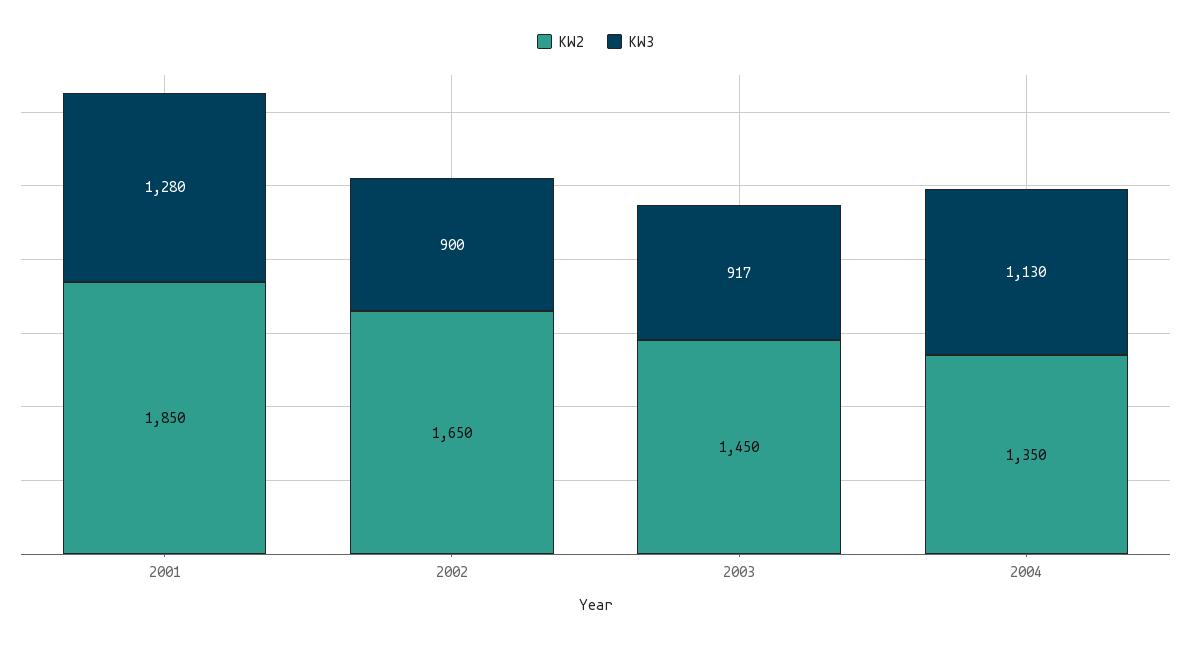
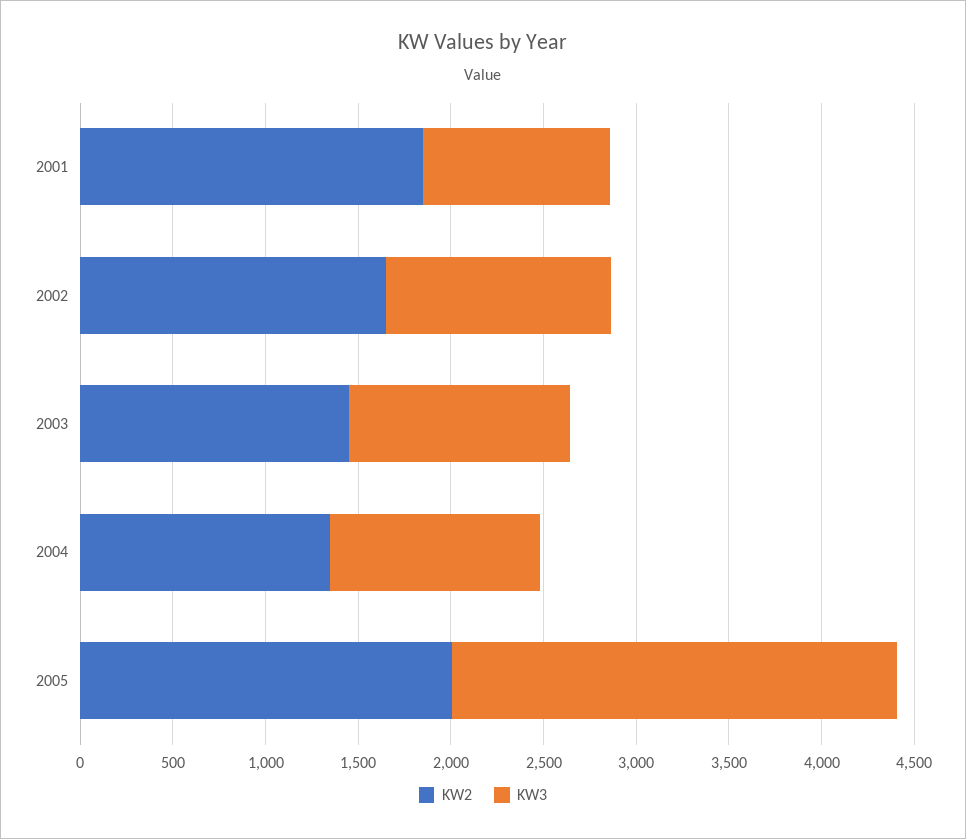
KW3, 2001: 1280 -> 1000
KW3, 2002: 900 -> 1200
KW3, 2003: 917 -> 1200
KW2, 2005: none -> 2000
KW3, 2005: none -> 2400

